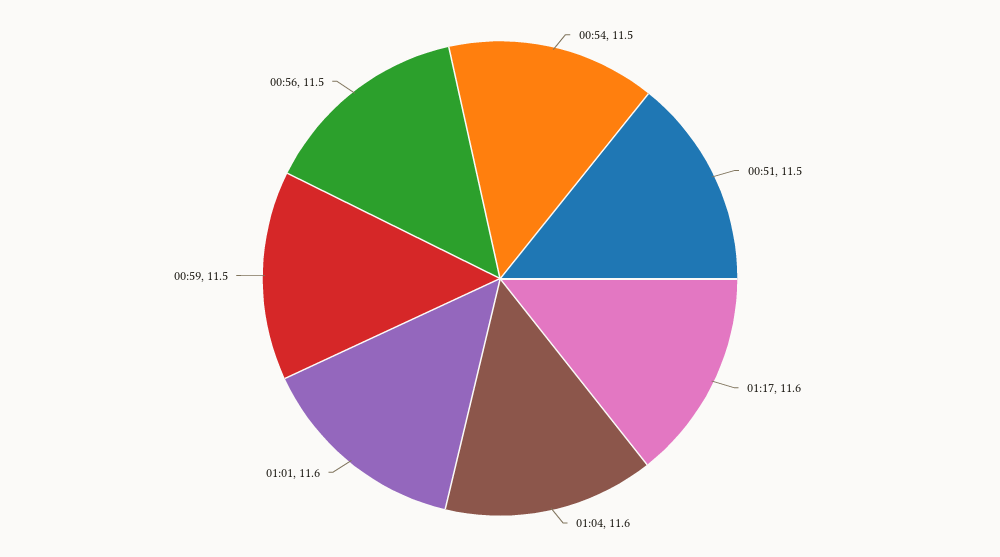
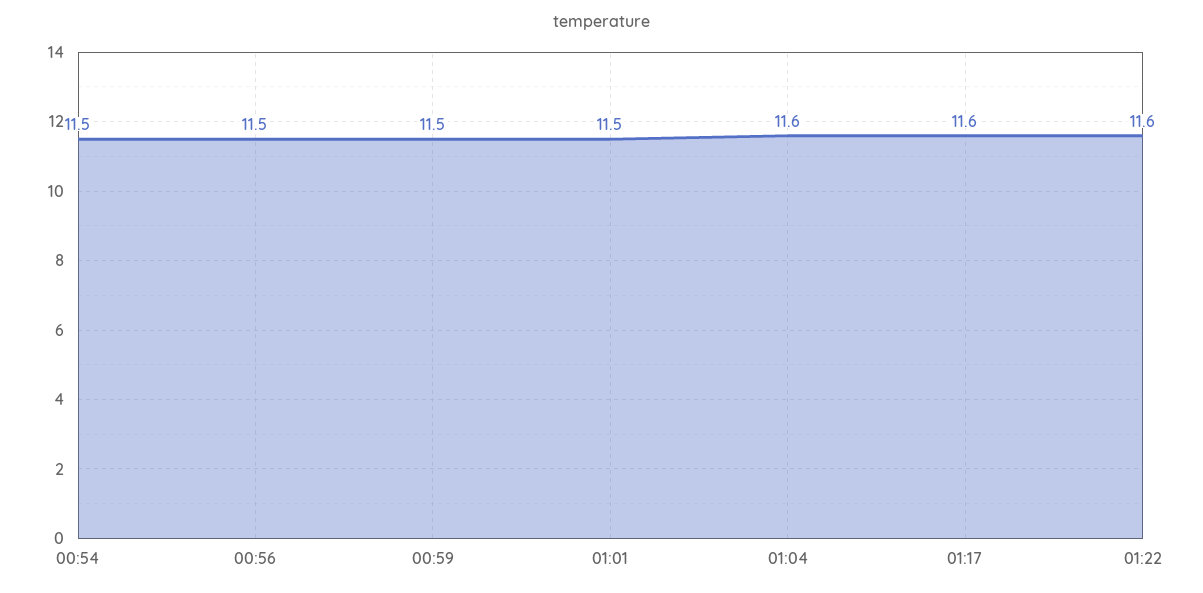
00:51: 11.5 -> none
01:01: 11.6 -> 11.5
01:22: none -> 11.6

